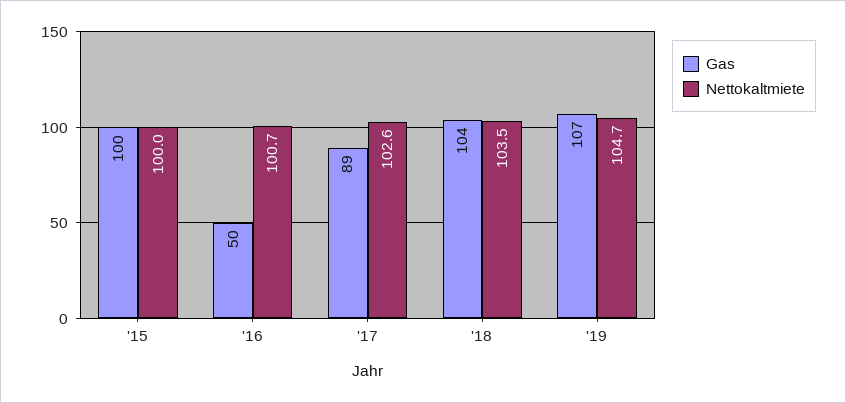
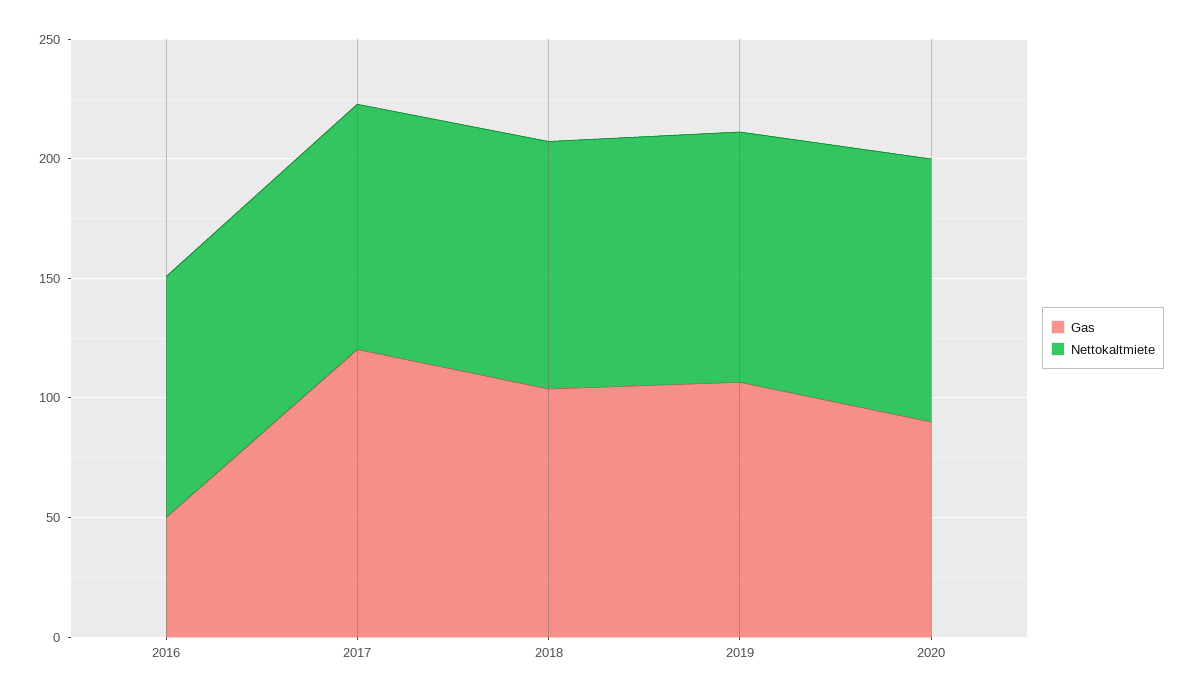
Gas, '15: 100 -> none
Nettokaltmiete, '15: 100 -> none
Gas, '17: 89 -> 120
Gas, 2020: none -> 90
Nettokaltmiete, 2020: none -> 110

